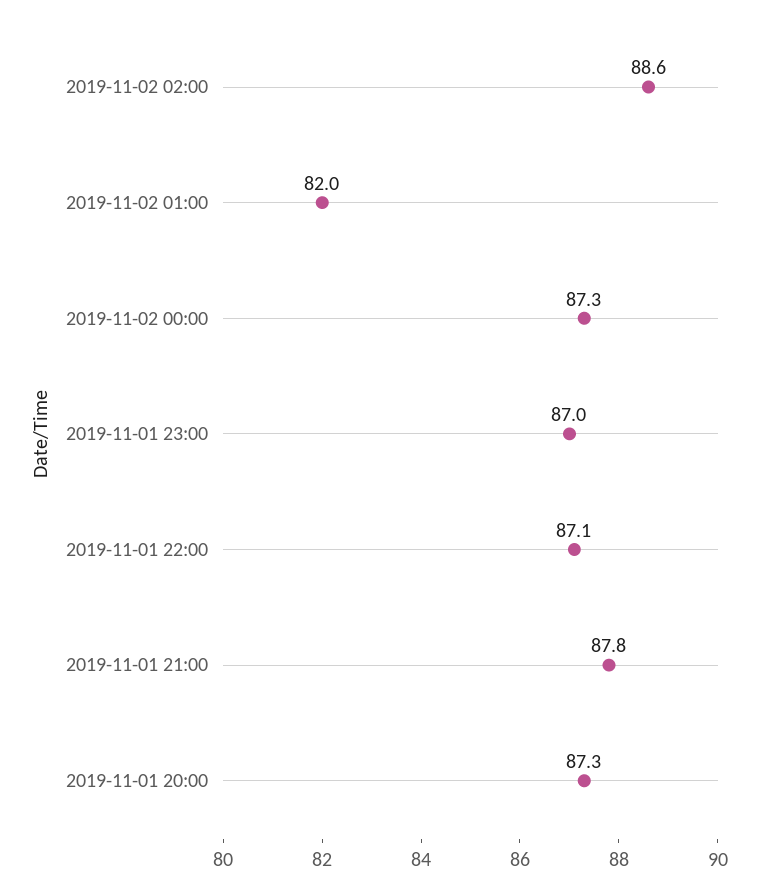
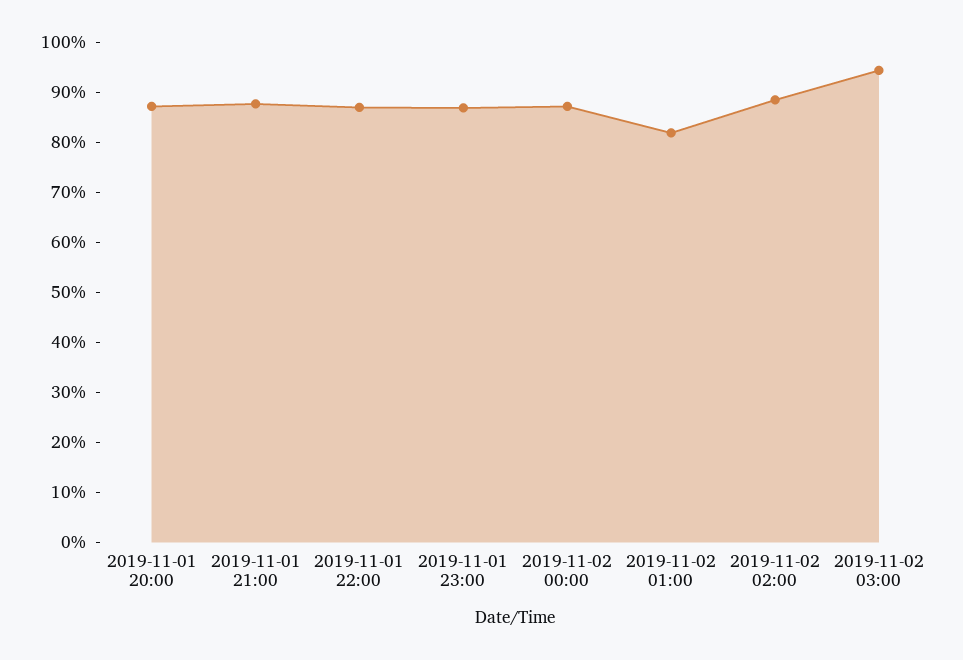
2019-11-02 03:00: none -> 94

